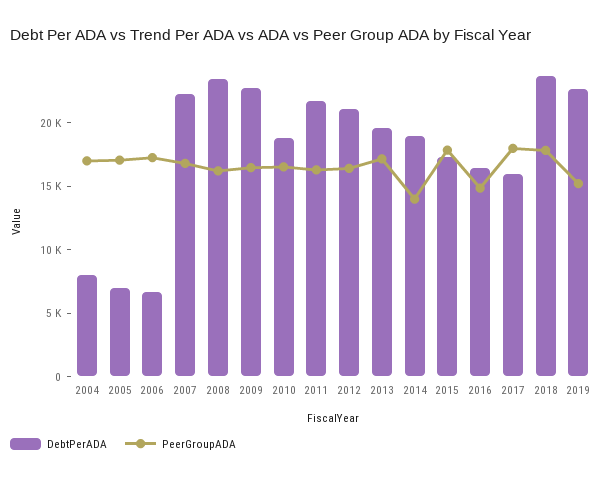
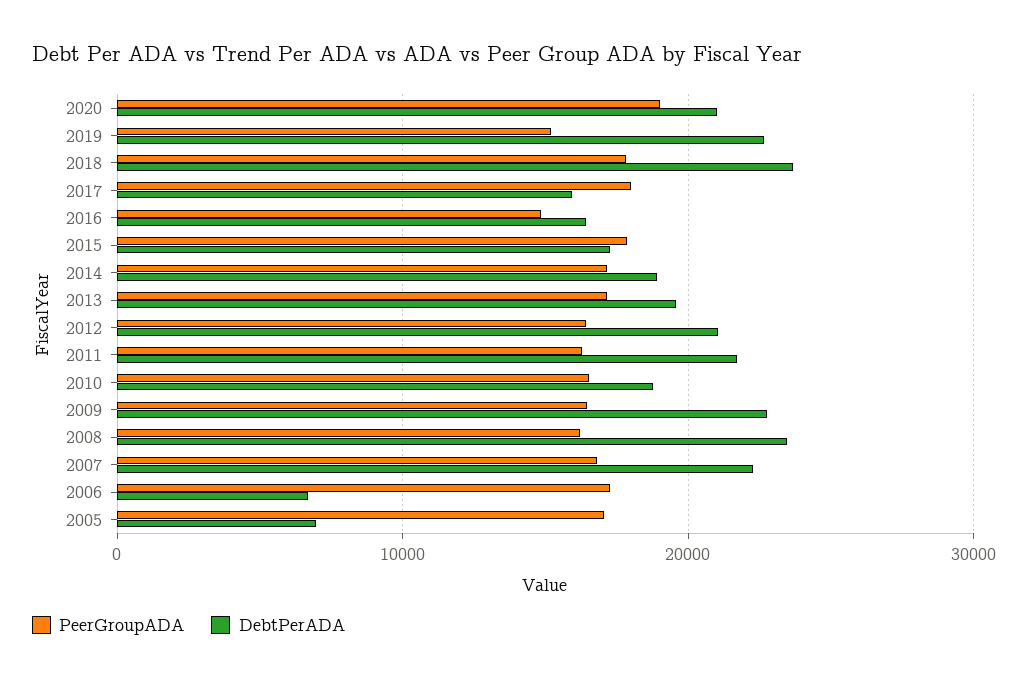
DebtPerADA, 2004: 8000 -> none
PeerGroupADA, 2004: 17000 -> none
PeerGroupADA, 2014: 14000 -> 17000
PeerGroupADA, 2020: none -> 19000
DebtPerADA, 2020: none -> 21000

